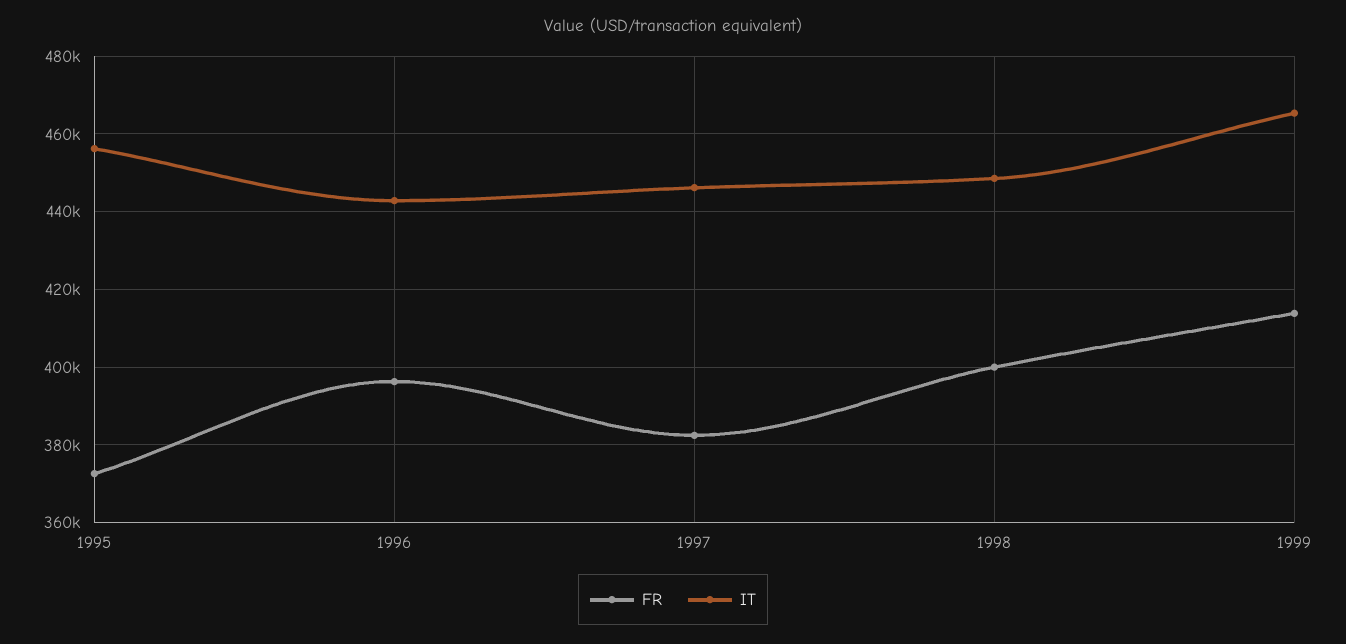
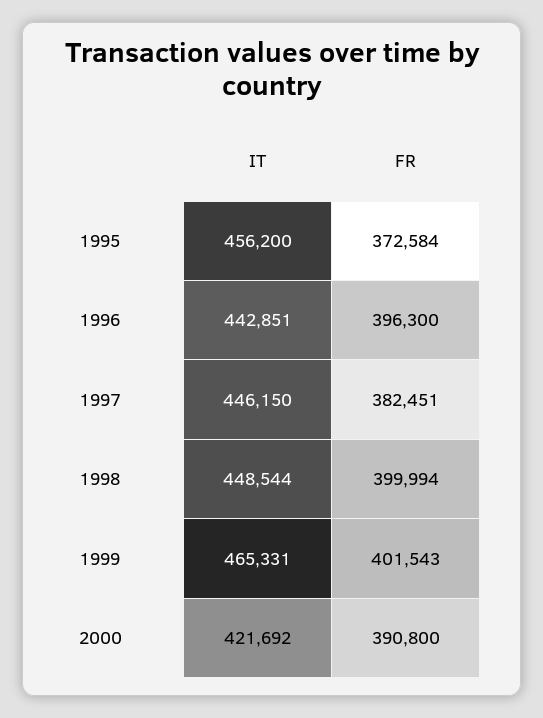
FR, 1999: 414000 -> 401543
IT, 2000: none -> 421692
FR, 2000: none -> 390800

